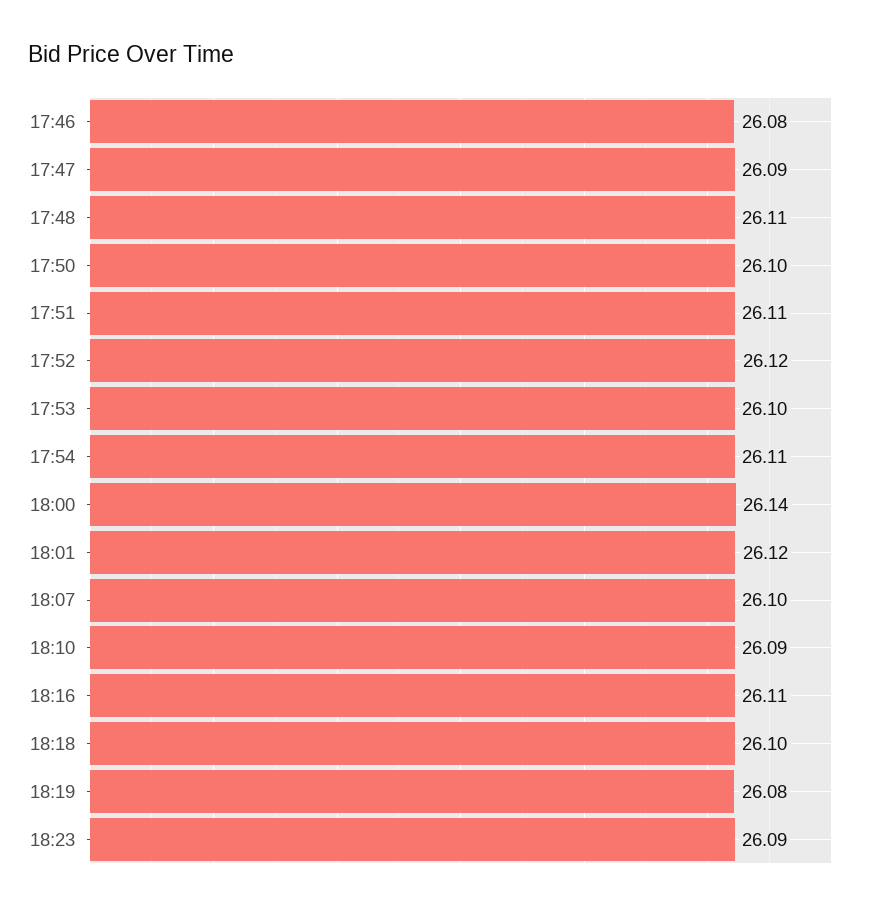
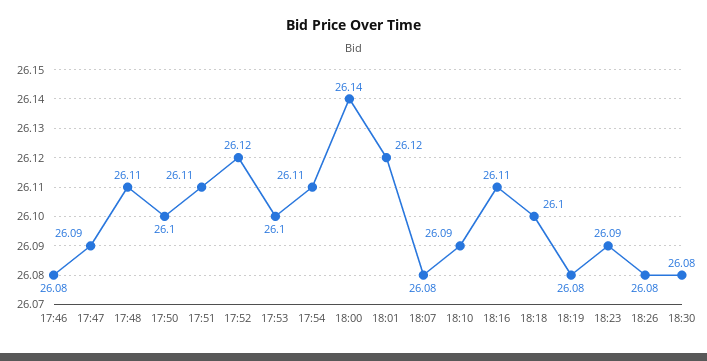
18:07: 26.1 -> 26.08
18:26: none -> 26.08
18:30: none -> 26.08

